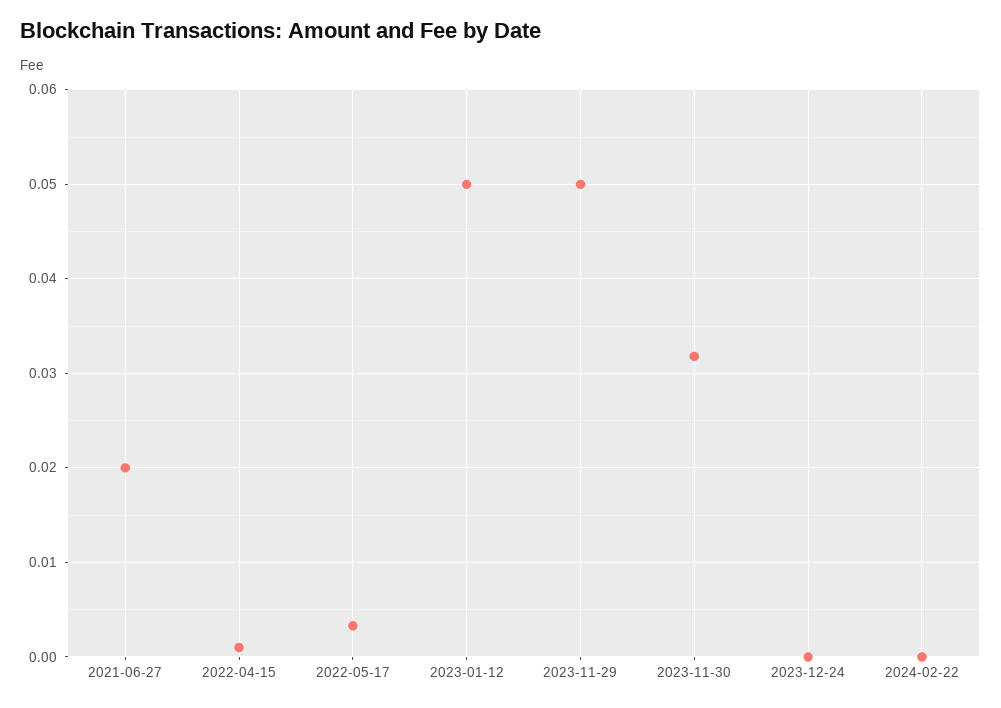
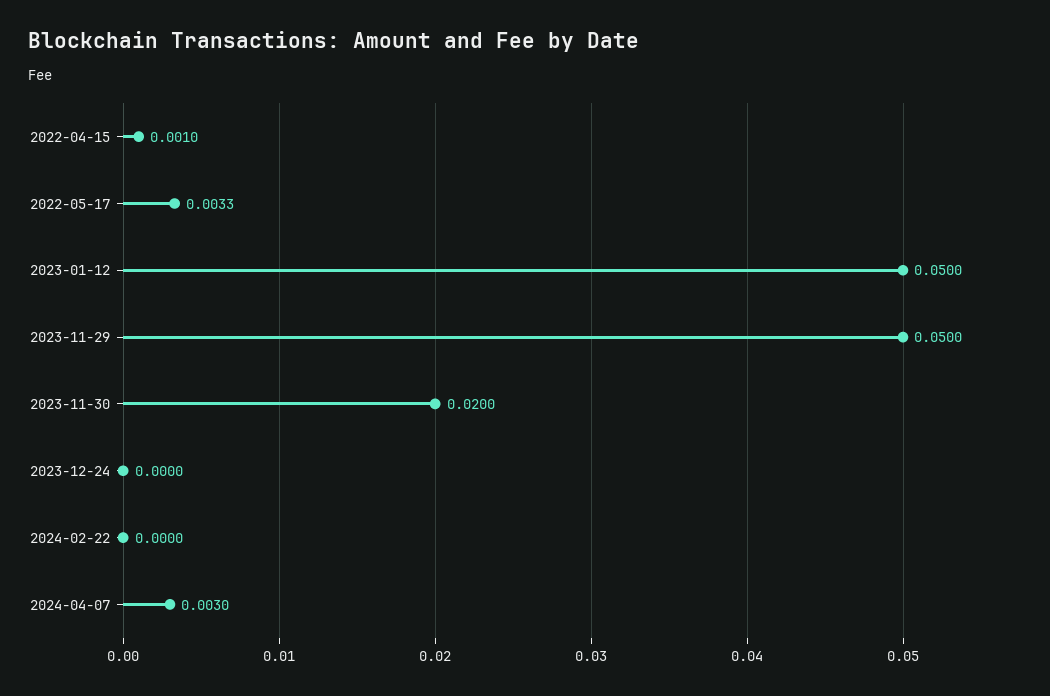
2021-06-27: 0.02 -> none
2023-11-30: 0.032 -> 0.02
2024-04-07: none -> 0.003

